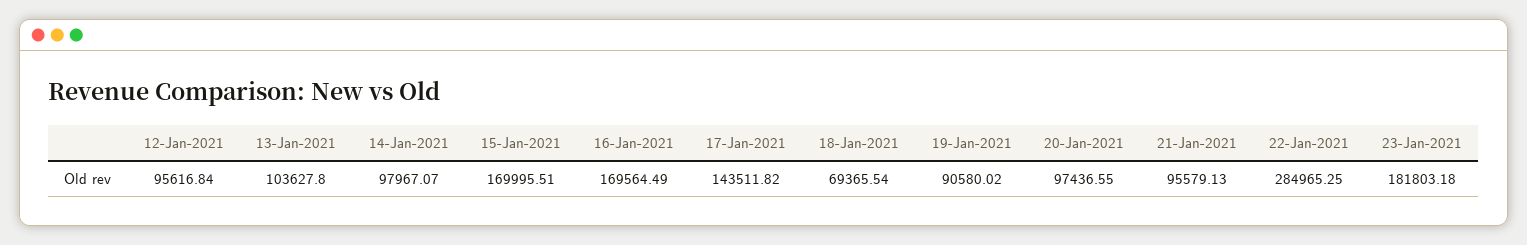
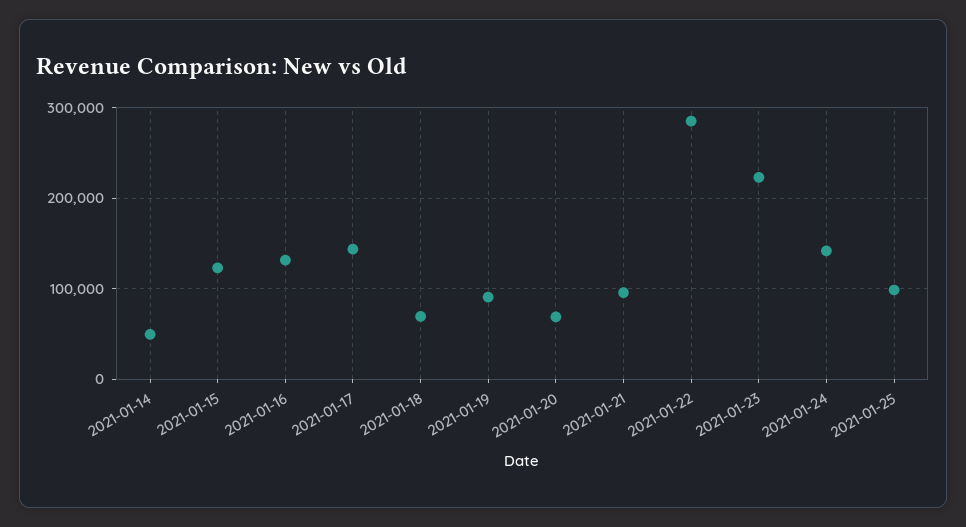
12-Jan-2021: 95616.84 -> none
13-Jan-2021: 103627.8 -> none
14-Jan-2021: 97967.07 -> 50000
15-Jan-2021: 169995.51 -> 120000
16-Jan-2021: 169564.49 -> 130000
20-Jan-2021: 97436.55 -> 70000
23-Jan-2021: 181803.18 -> 220000
2021-01-24: none -> 140000
2021-01-25: none -> 100000

